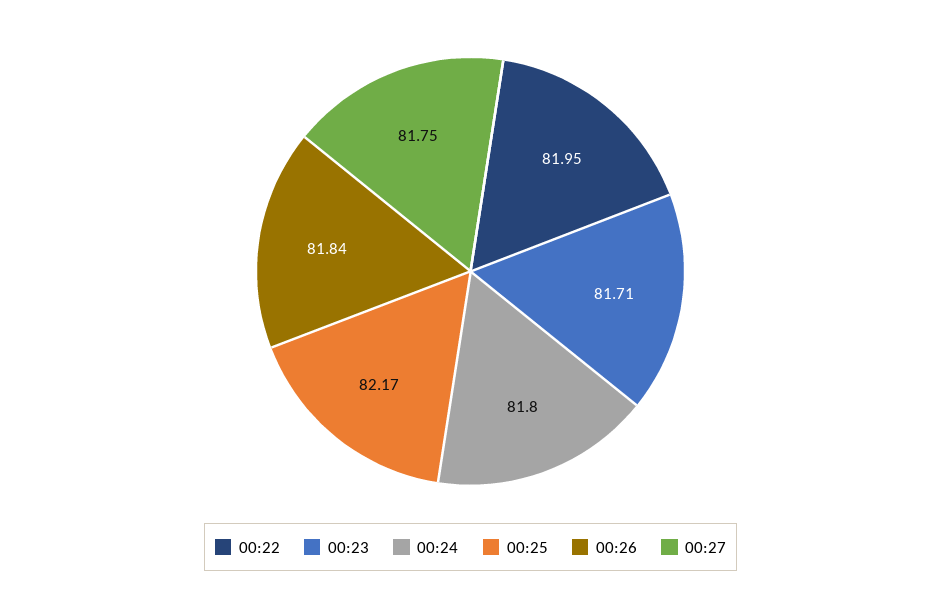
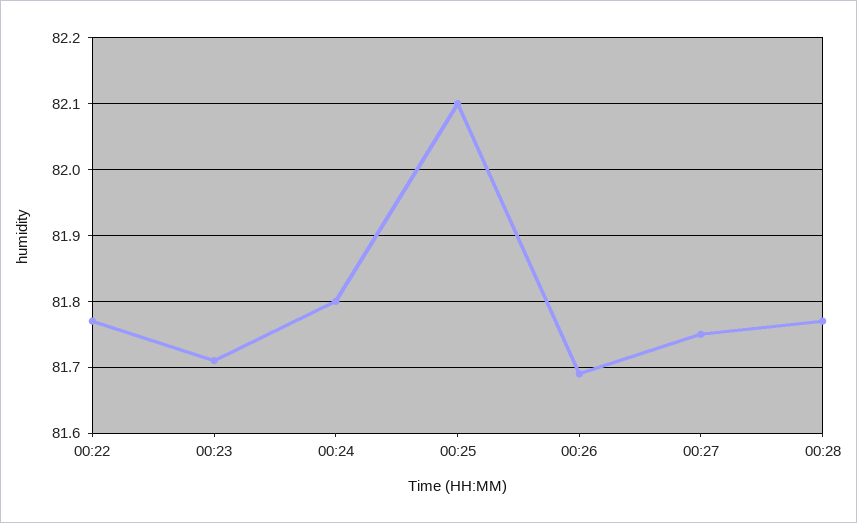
00:22: 81.95 -> 81.77
00:25: 82.17 -> 82.1
00:26: 81.84 -> 81.69
00:28: none -> 81.77

